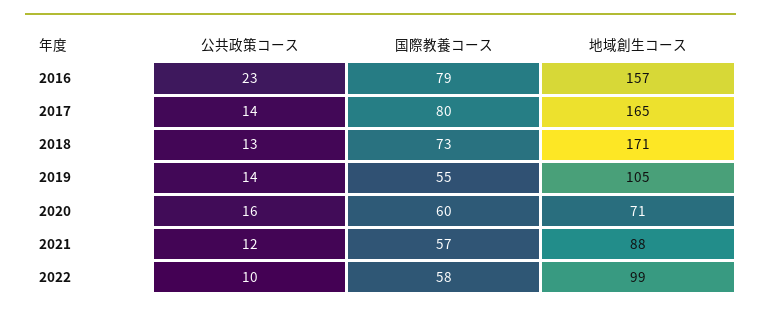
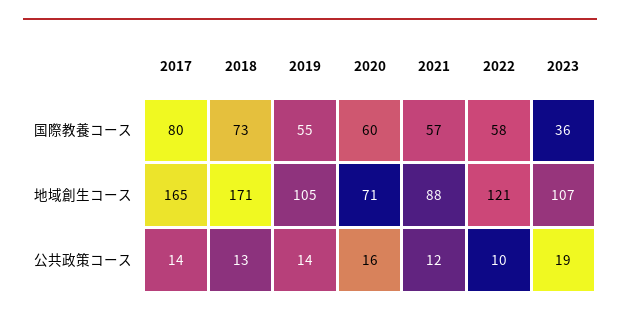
公共政策コース, 2016: 23 -> none
国際教養コース, 2016: 79 -> none
地域創生コース, 2016: 157 -> none
地域創生コース, 2022: 99 -> 121
国際教養コース, 2023: none -> 36
地域創生コース, 2023: none -> 107
公共政策コース, 2023: none -> 19

